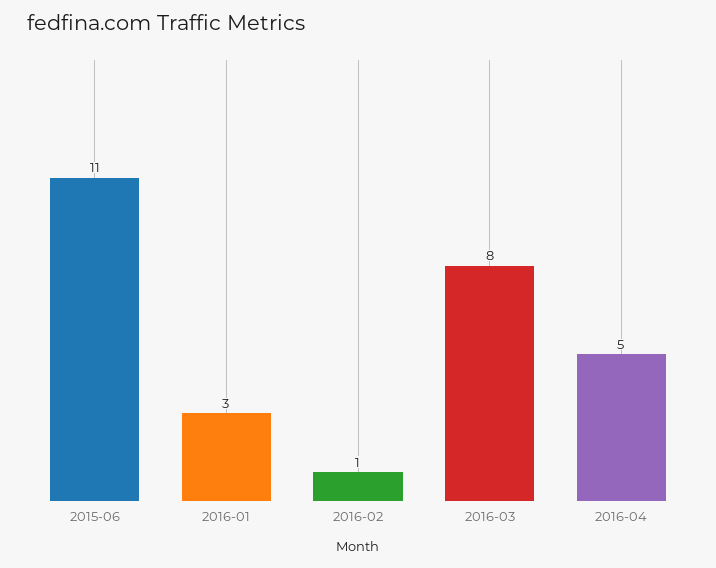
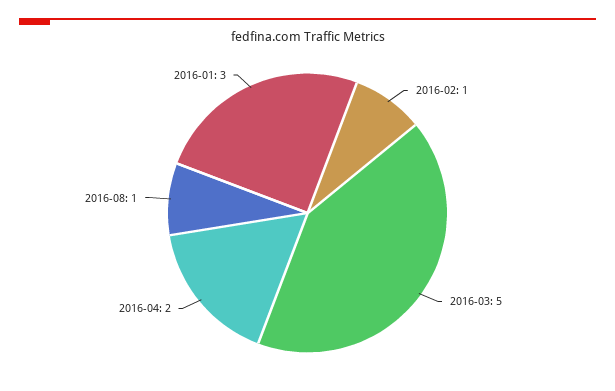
2015-06: 11 -> none
2016-03: 8 -> 5
2016-04: 5 -> 2
2016-08: none -> 1

